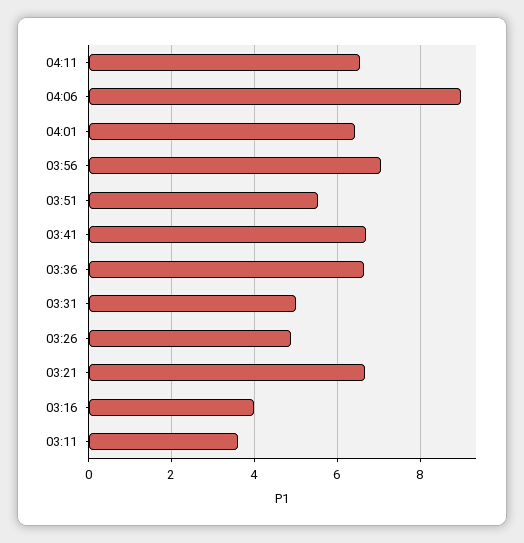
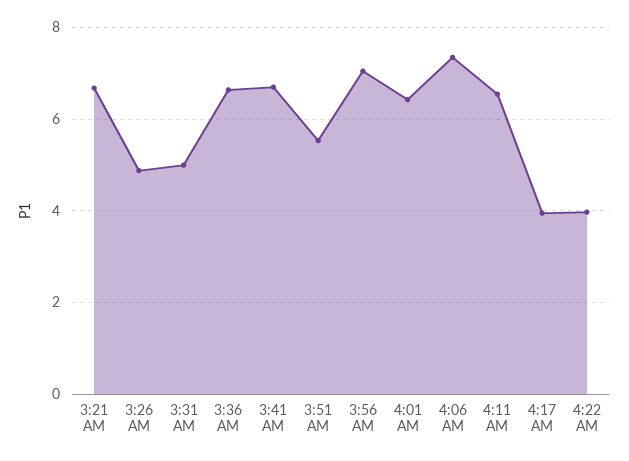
04:06: 9 -> 7.4
03:16: 4 -> none
03:11: 3.6 -> none
4:17 AM: none -> 4
4:22 AM: none -> 4

